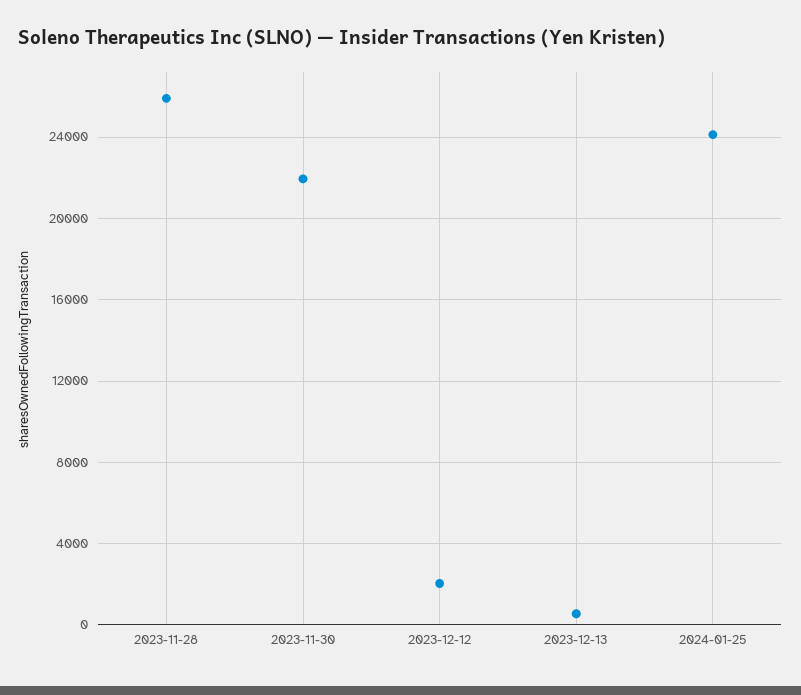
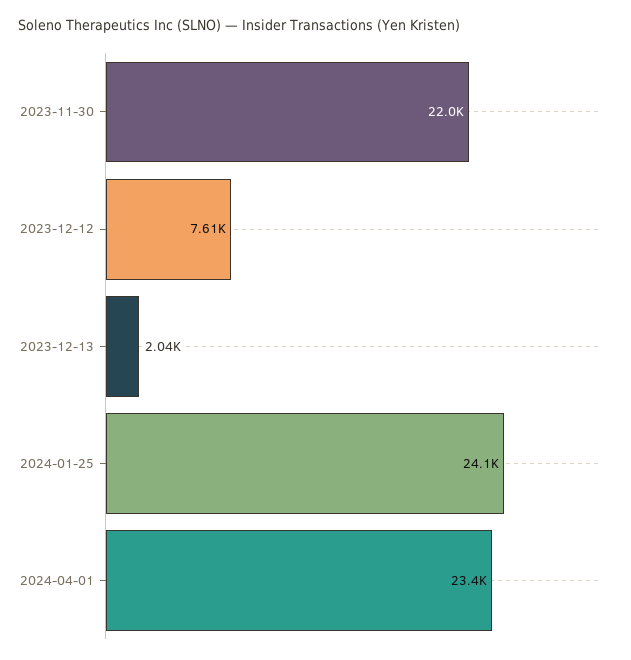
2023-11-28: 26000 -> none
2023-12-12: 2000 -> 7610
2023-12-13: 500 -> 2040
2024-04-01: none -> 23400

